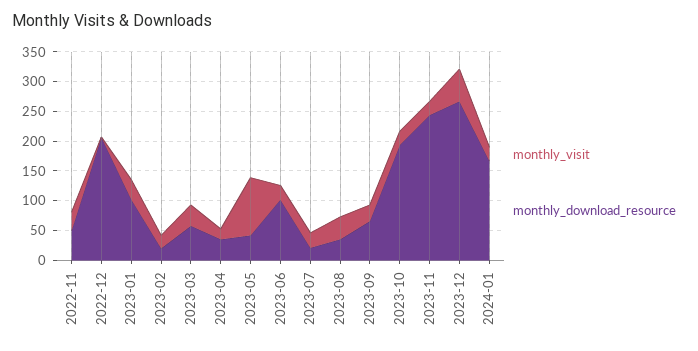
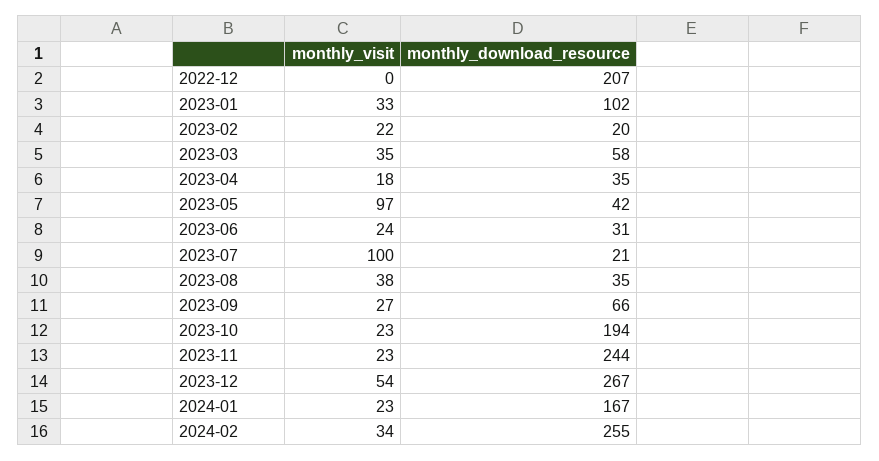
monthly_visit, 2022-11: 25 -> none
monthly_download_resource, 2022-11: 50 -> none
monthly_download_resource, 2023-06: 100 -> 31
monthly_visit, 2023-07: 25 -> 100
monthly_visit, 2024-02: none -> 34
monthly_download_resource, 2024-02: none -> 255

